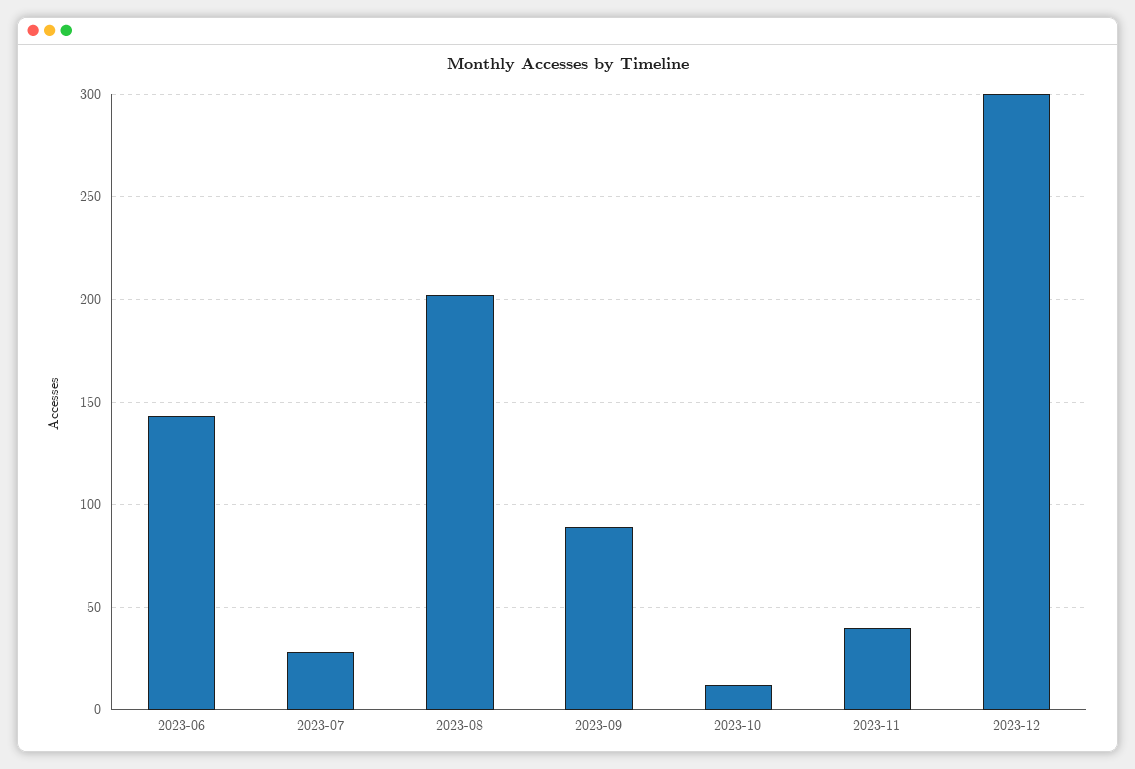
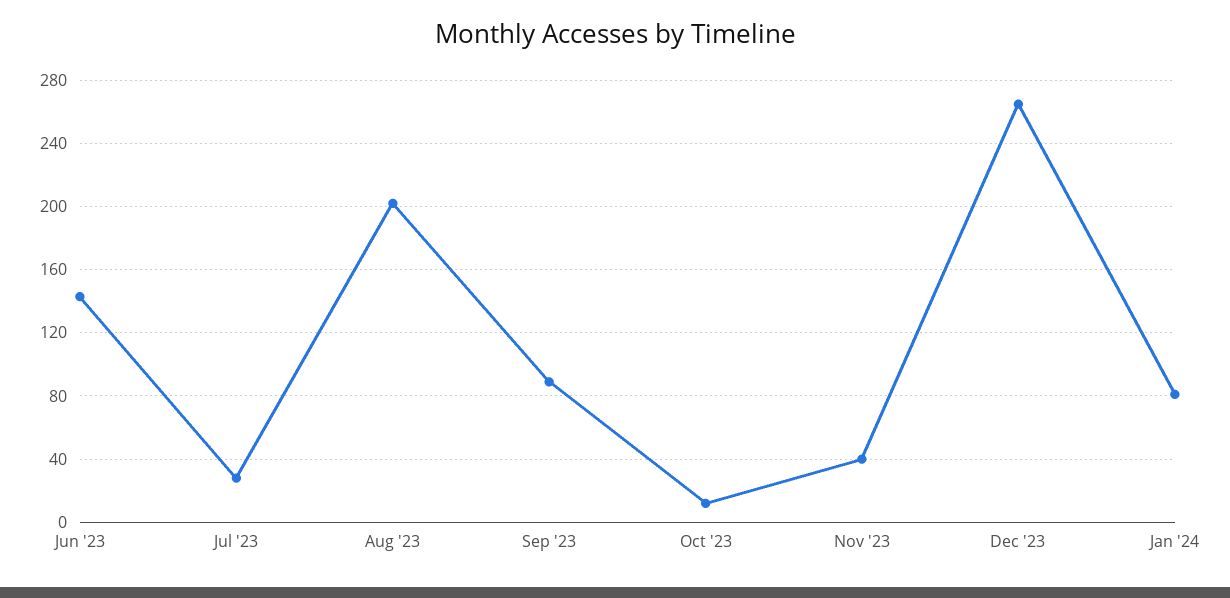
2023-12: 300 -> 265
Jan '24: none -> 80

